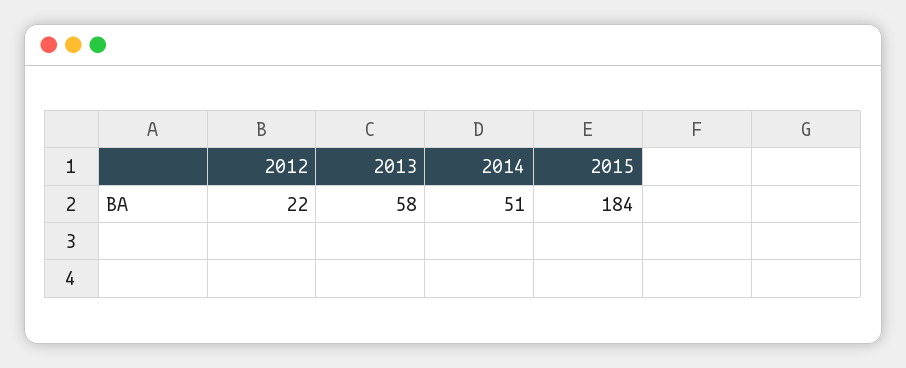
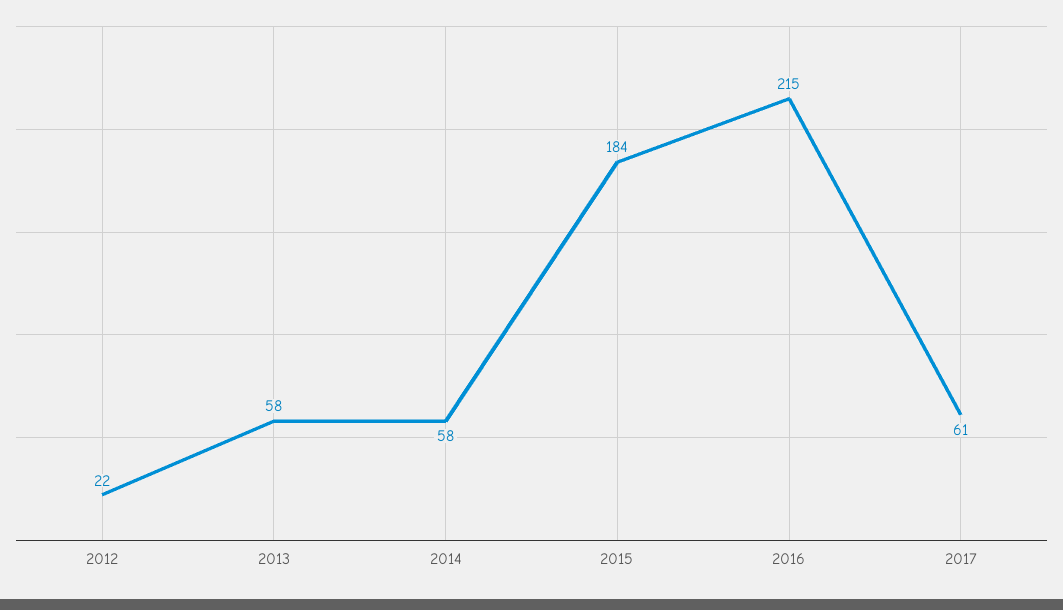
2014: 51 -> 58
2016: none -> 215
2017: none -> 61

